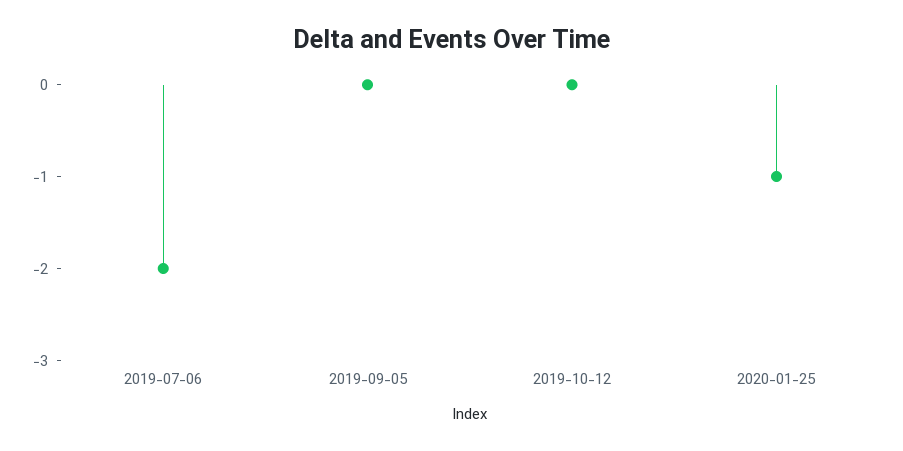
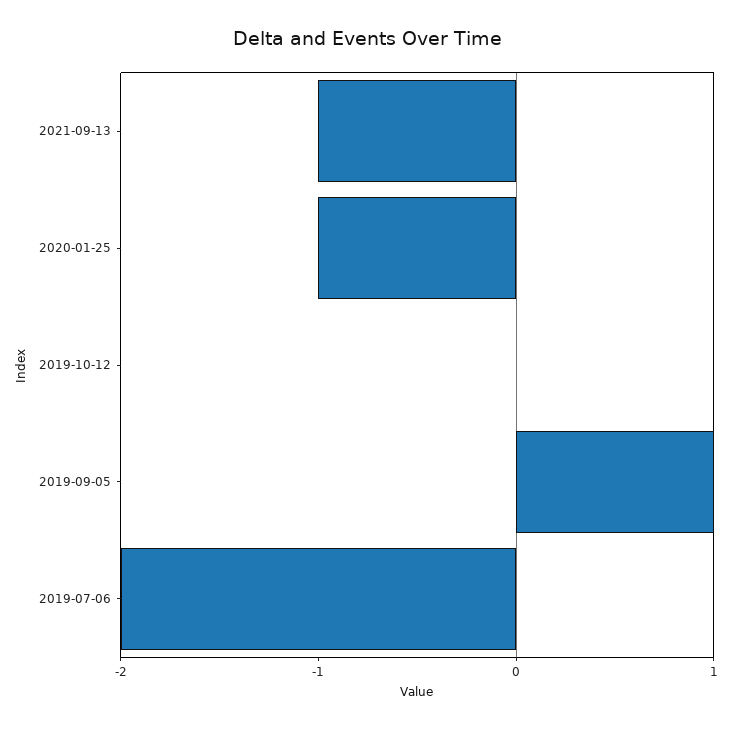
2019-09-05: 0 -> 1
2021-09-13: none -> -1

